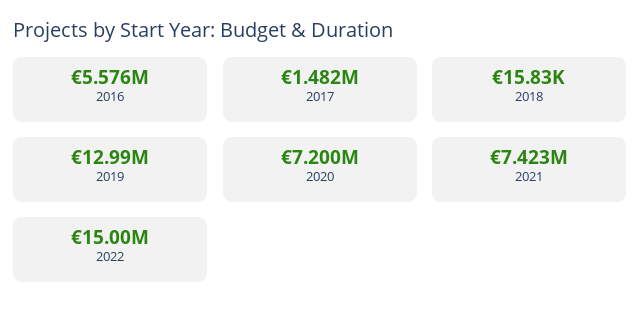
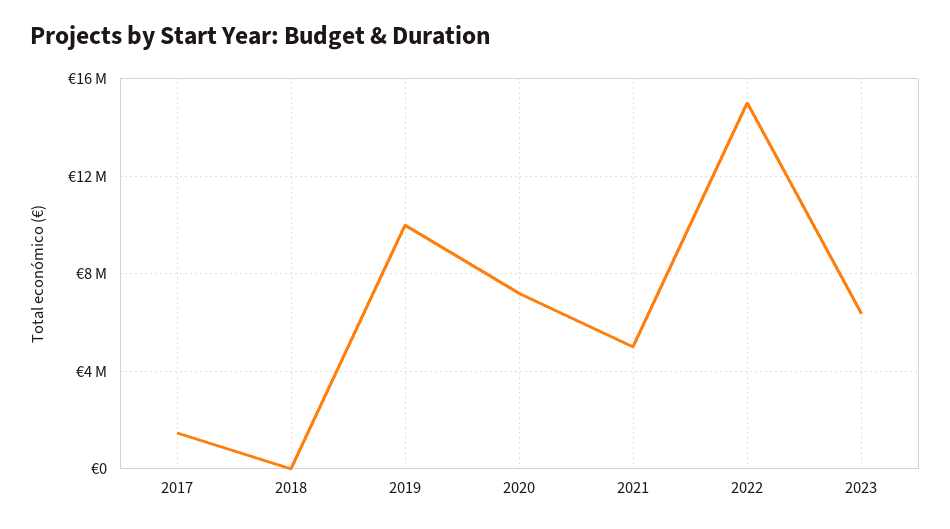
2016: 5576000 -> none
2019: 12990000 -> 10000000
2021: 7423000 -> 5000000
2023: none -> 6500000

